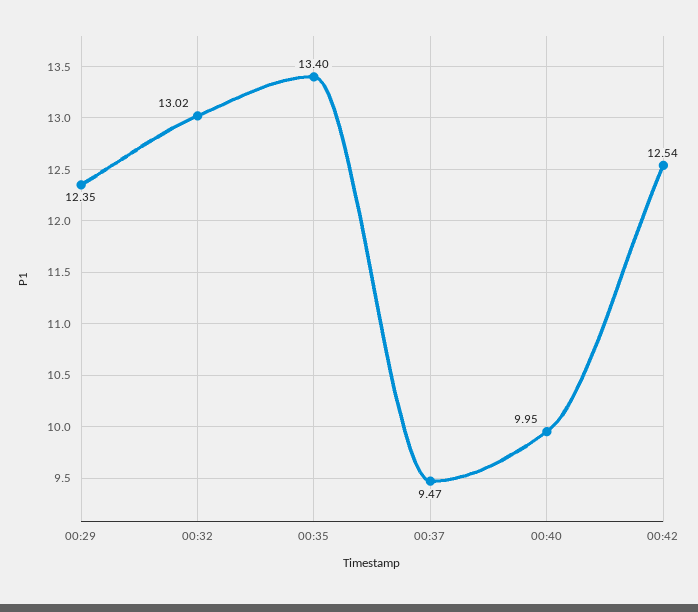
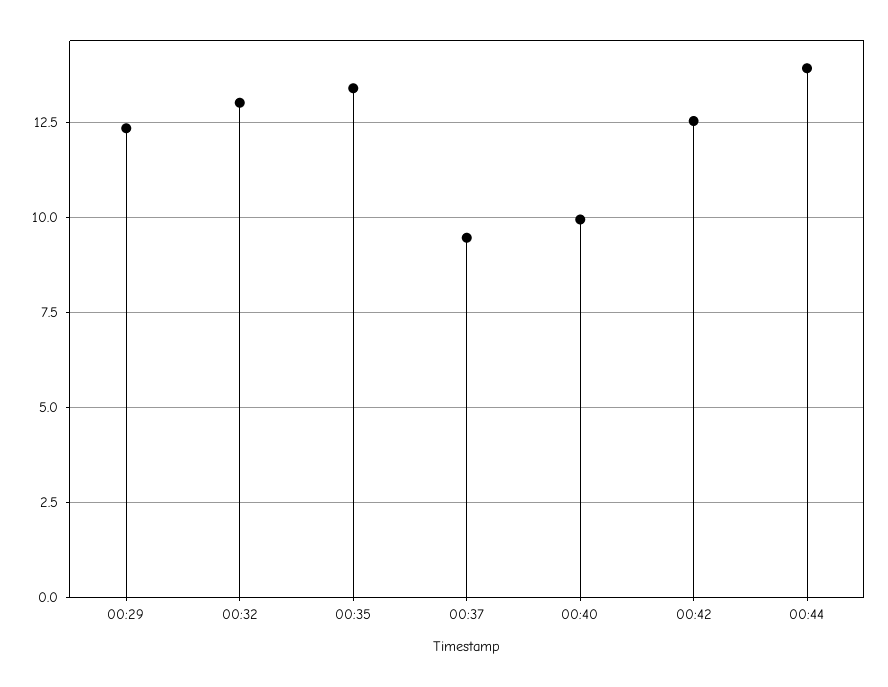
00:44: none -> 14

